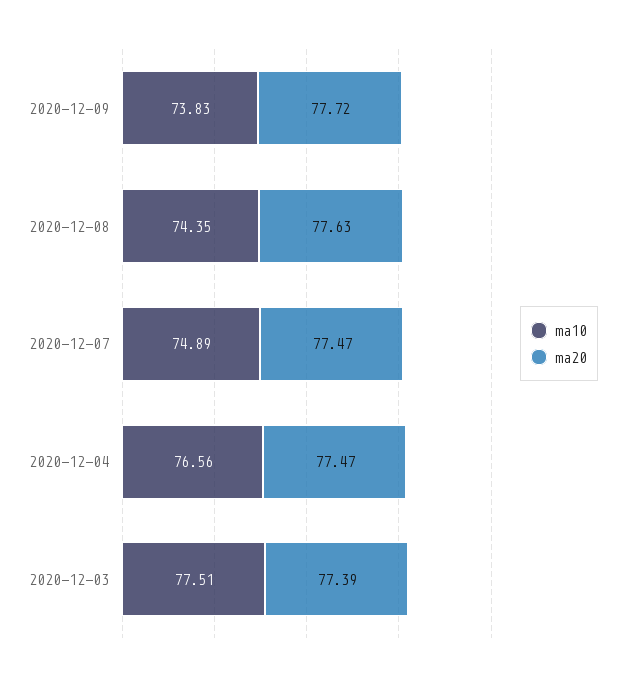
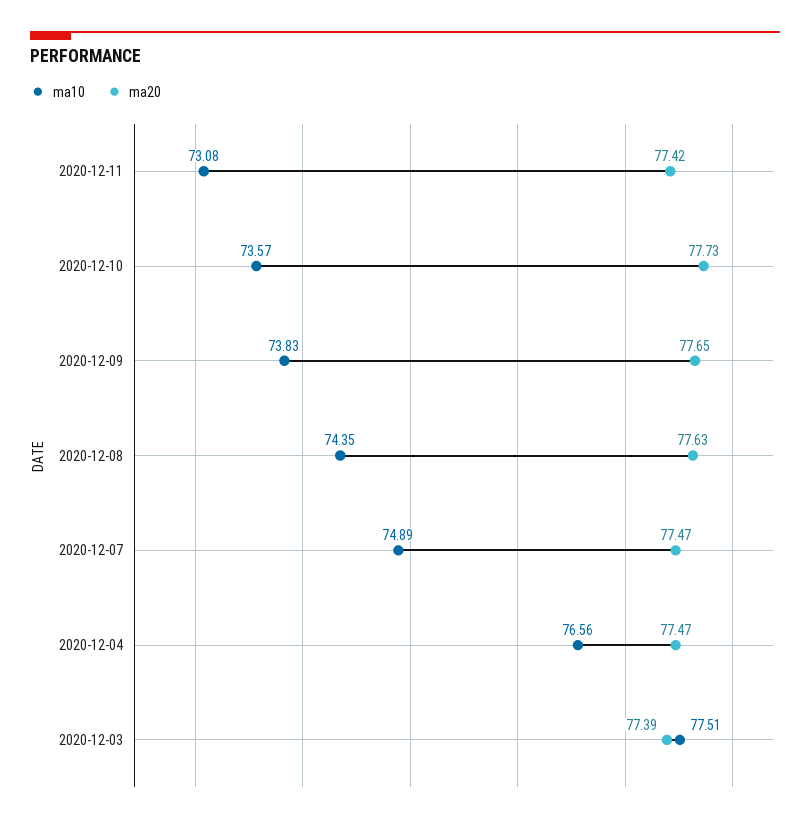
ma20, 2020-12-09: 77.72 -> 77.65
ma10, 2020-12-11: none -> 73.08
ma20, 2020-12-11: none -> 77.42
ma10, 2020-12-10: none -> 73.57
ma20, 2020-12-10: none -> 77.73

